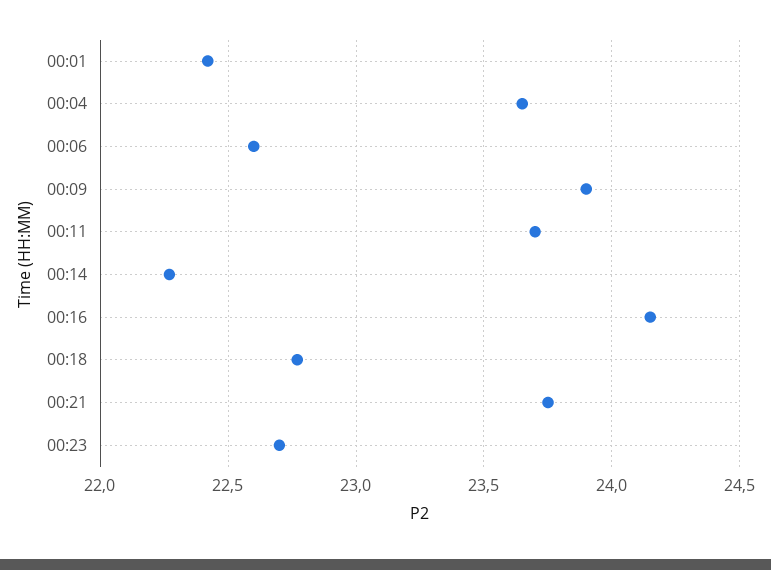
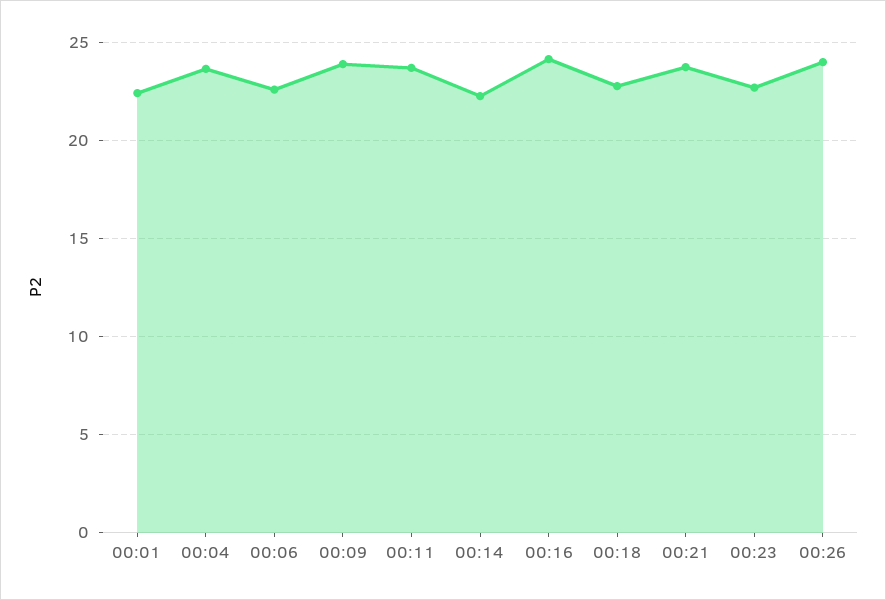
00:26: none -> 24

